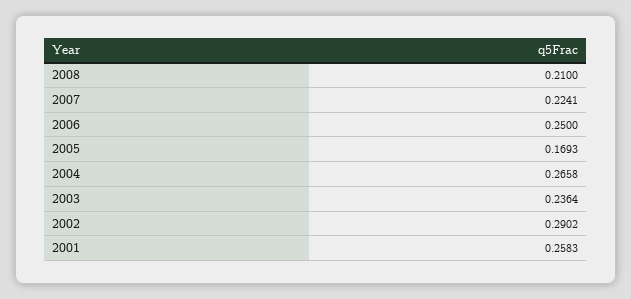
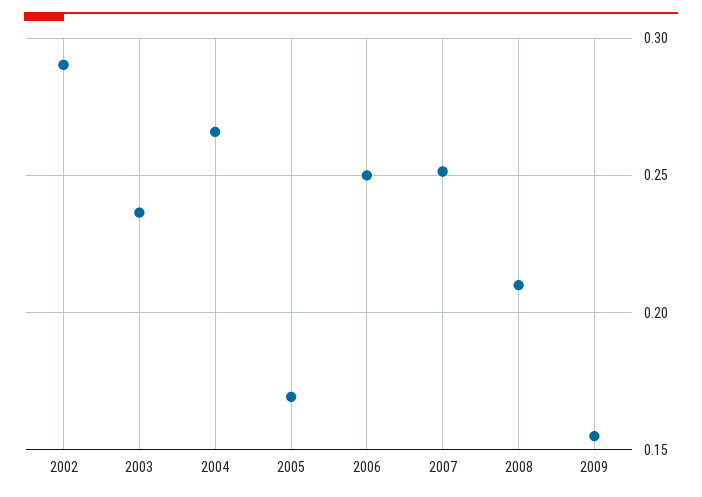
2007: 0.2241 -> 0.25
2001: 0.2583 -> none
2009: none -> 0.155

